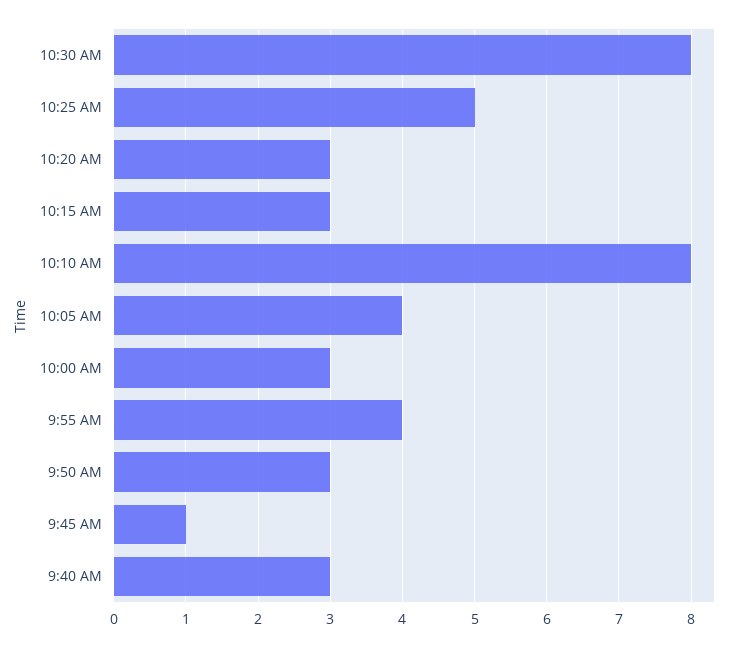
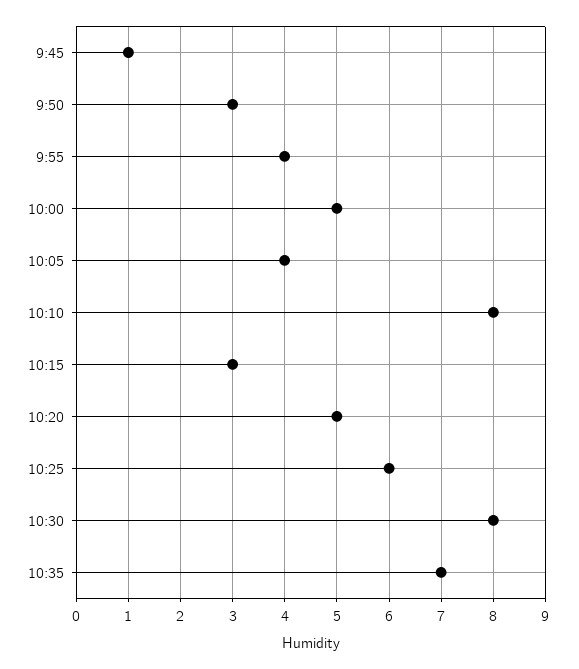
10:25 AM: 5 -> 6
10:20 AM: 3 -> 5
10:00 AM: 3 -> 5
9:40 AM: 3 -> none
10:35: none -> 7

